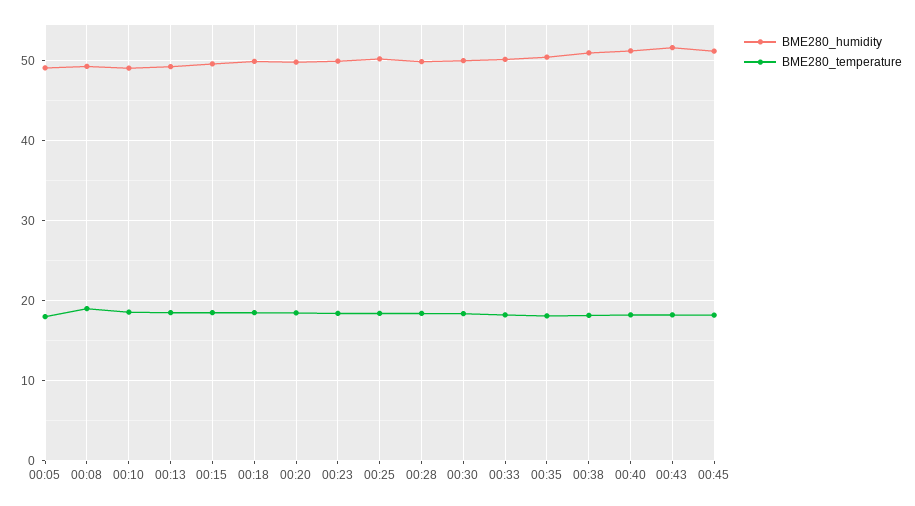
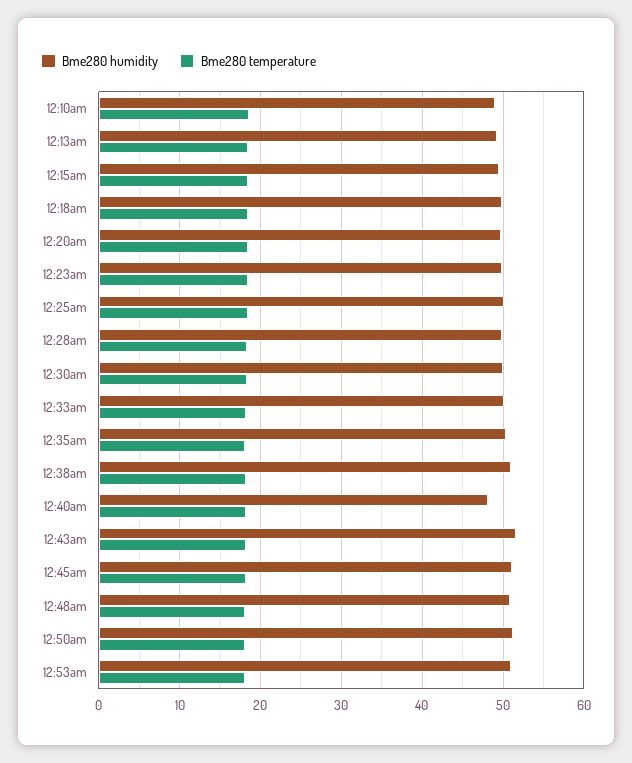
BME280_humidity, 00:05: 49 -> none
BME280_temperature, 00:05: 18 -> none
BME280_humidity, 00:08: 49 -> none
BME280_temperature, 00:08: 19 -> none
BME280_humidity, 00:40: 51 -> 48
BME280_humidity, 12:48am: none -> 51
BME280_temperature, 12:48am: none -> 18
BME280_humidity, 12:50am: none -> 51
BME280_temperature, 12:50am: none -> 18
BME280_humidity, 12:53am: none -> 51
BME280_temperature, 12:53am: none -> 18

